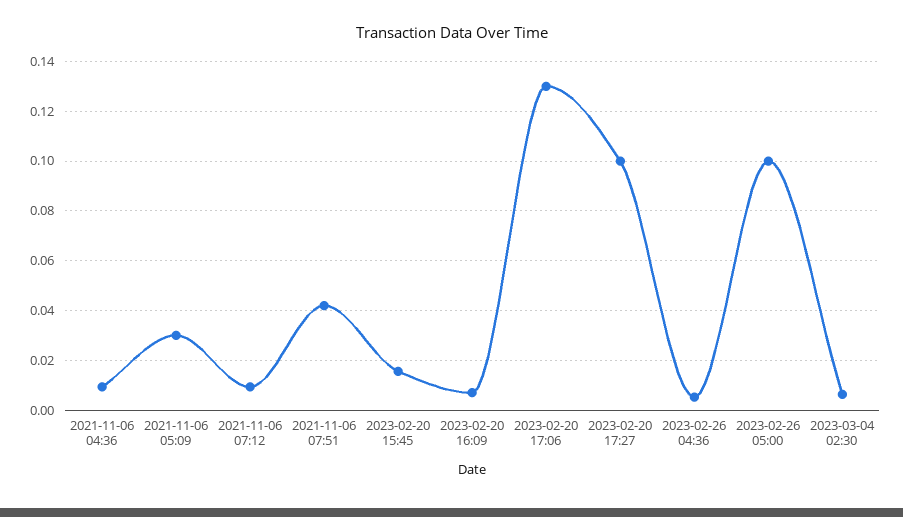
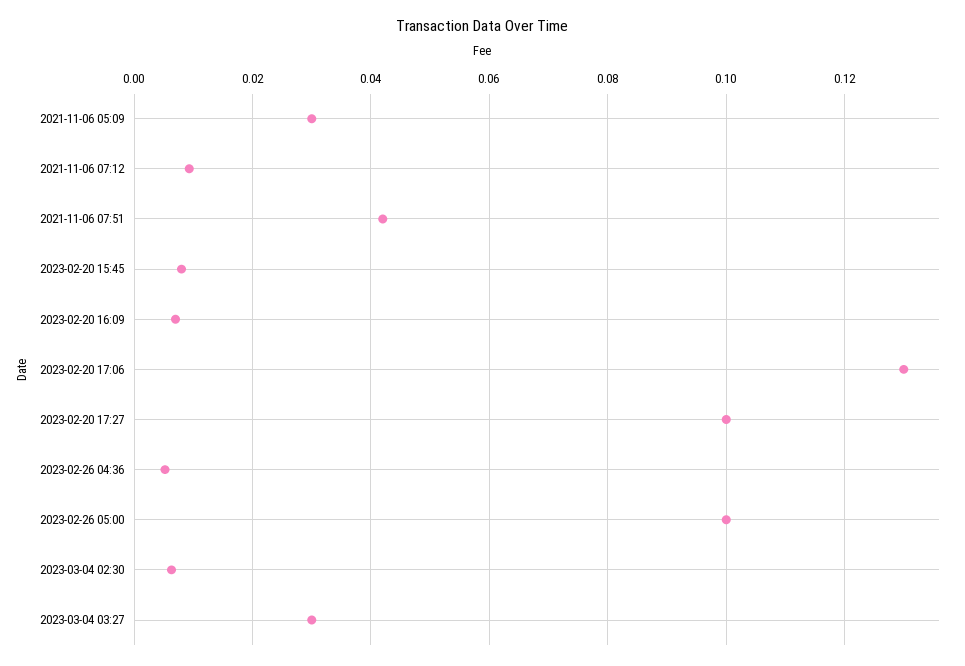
2021-11-06 04:36: 0.01 -> none
2023-02-20 15:45: 0.015 -> 0.008
2023-03-04 03:27: none -> 0.03

